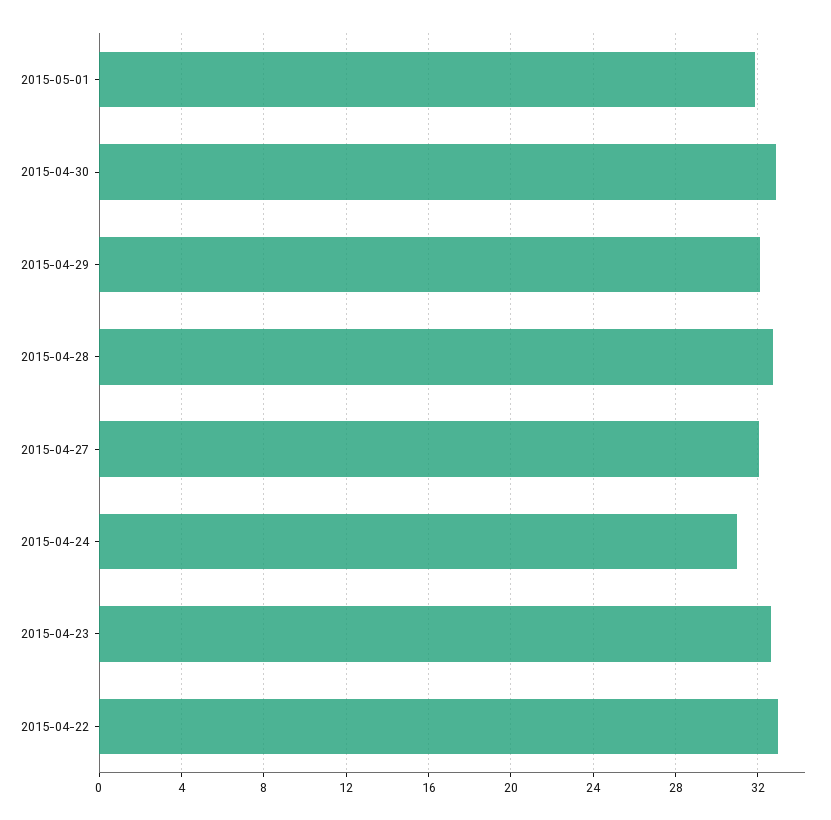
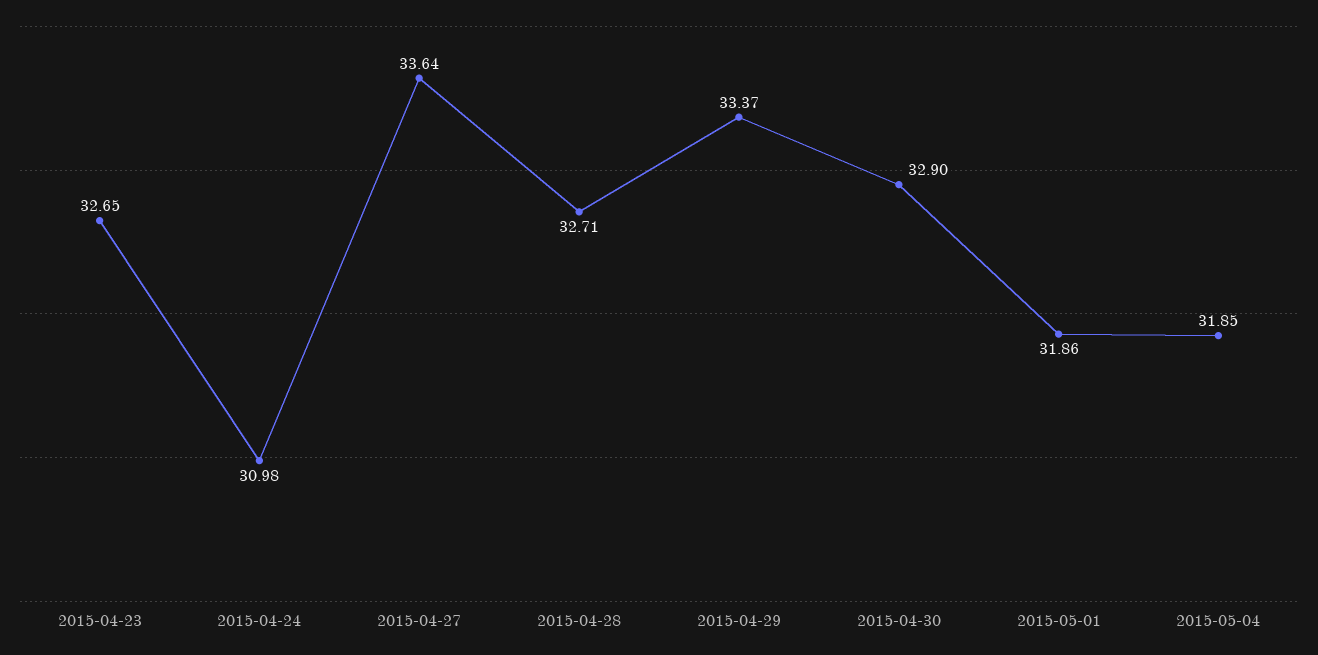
2015-04-29: 32 -> 33.37
2015-04-27: 32 -> 33.64
2015-04-22: 33 -> none
2015-05-04: none -> 31.85

